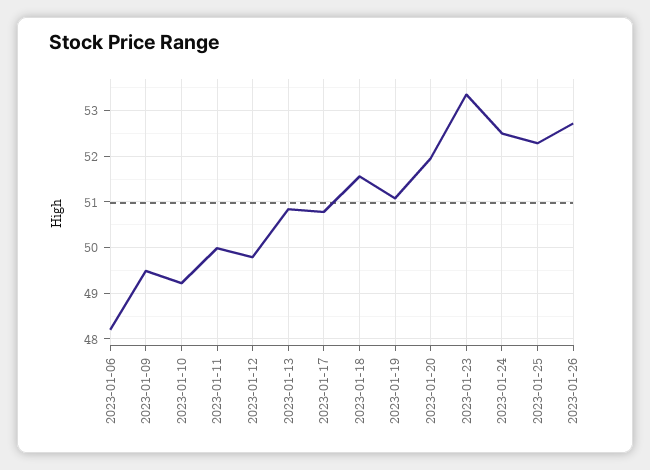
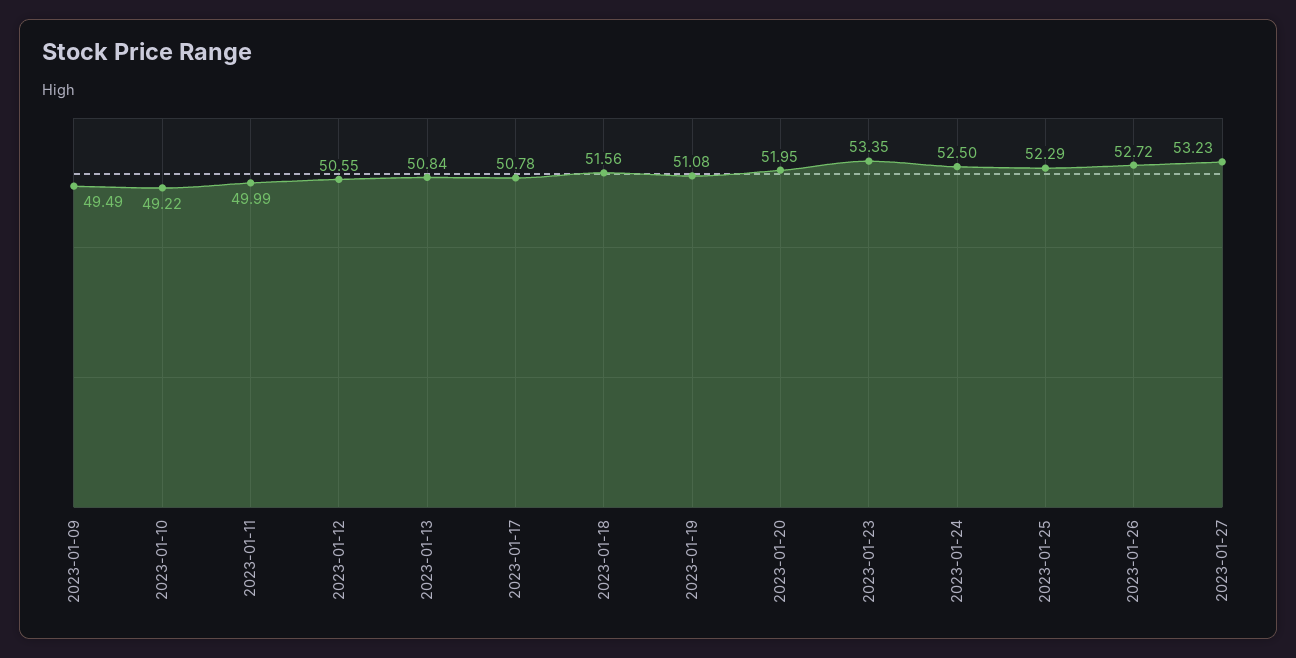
2023-01-06: 48.2 -> none
2023-01-12: 49.8 -> 50.55
2023-01-27: none -> 53.23

